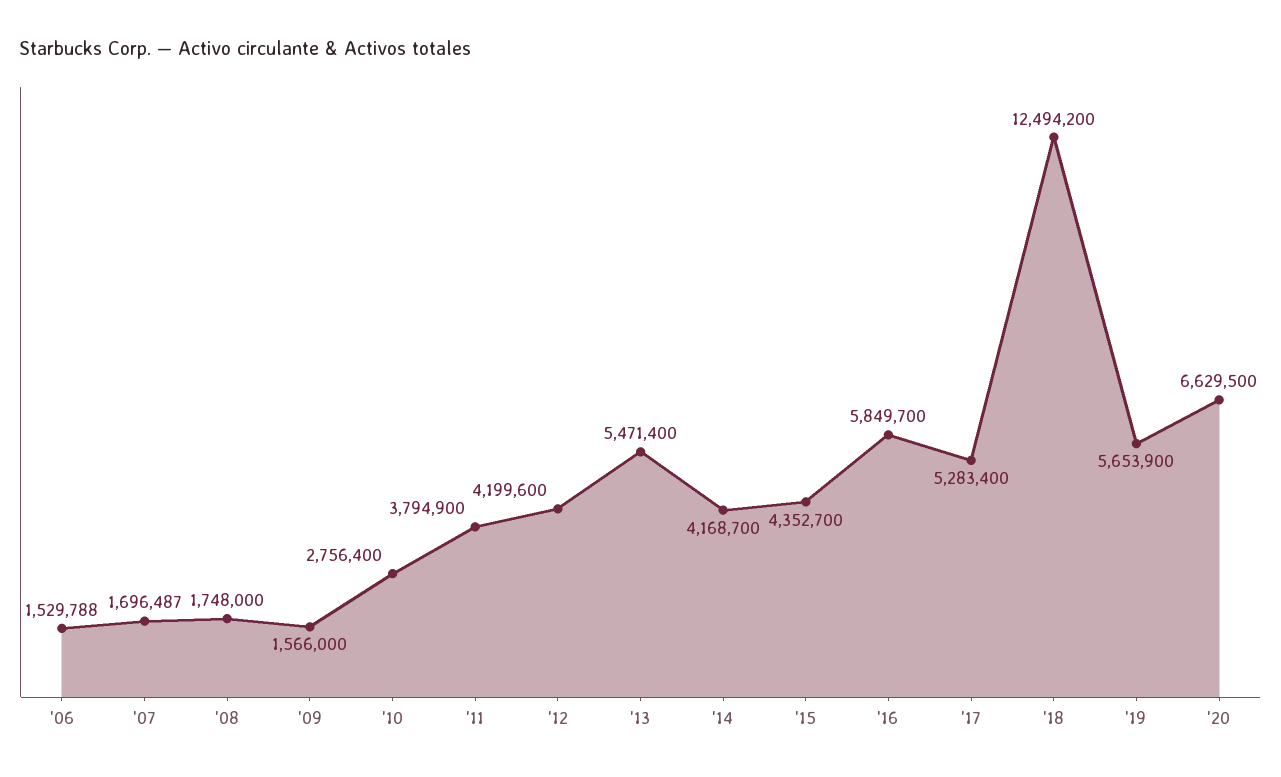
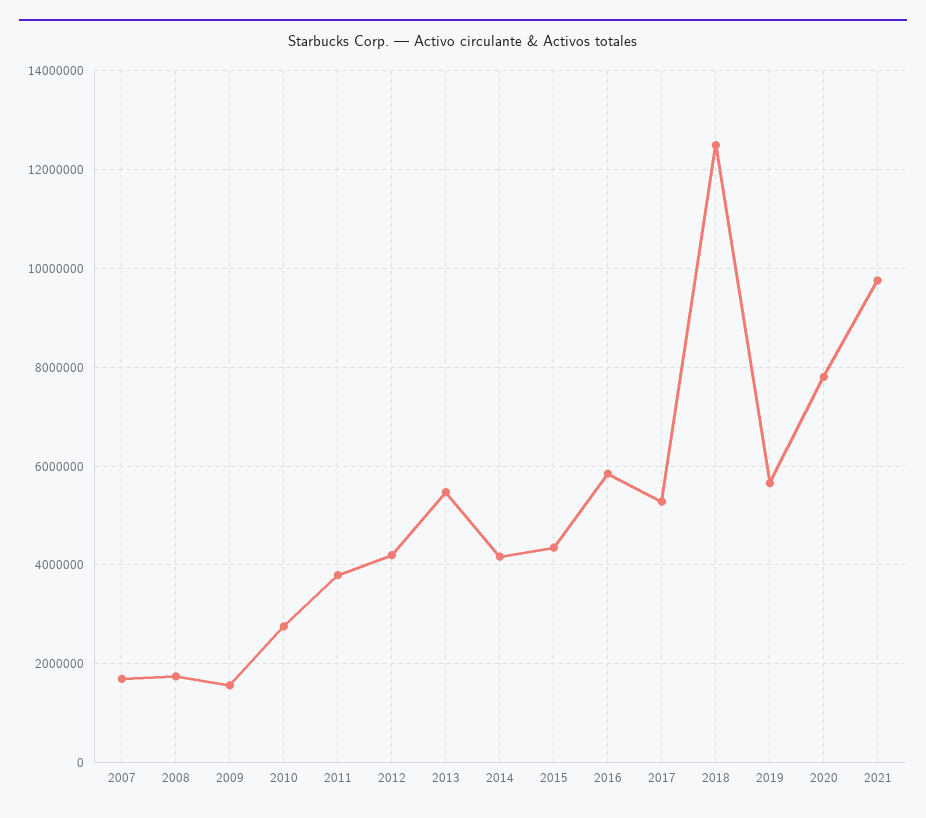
'06: 1529788 -> none
'20: 6629500 -> 7800000
2021: none -> 9800000

